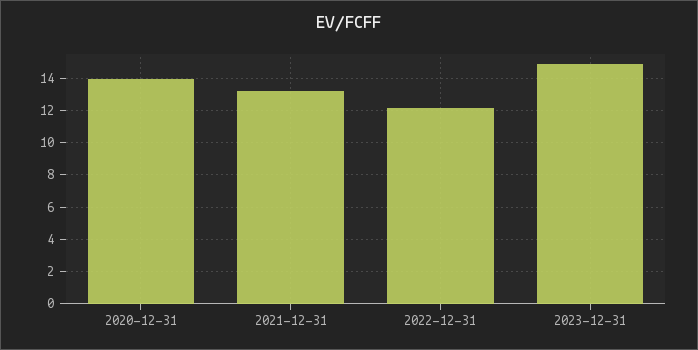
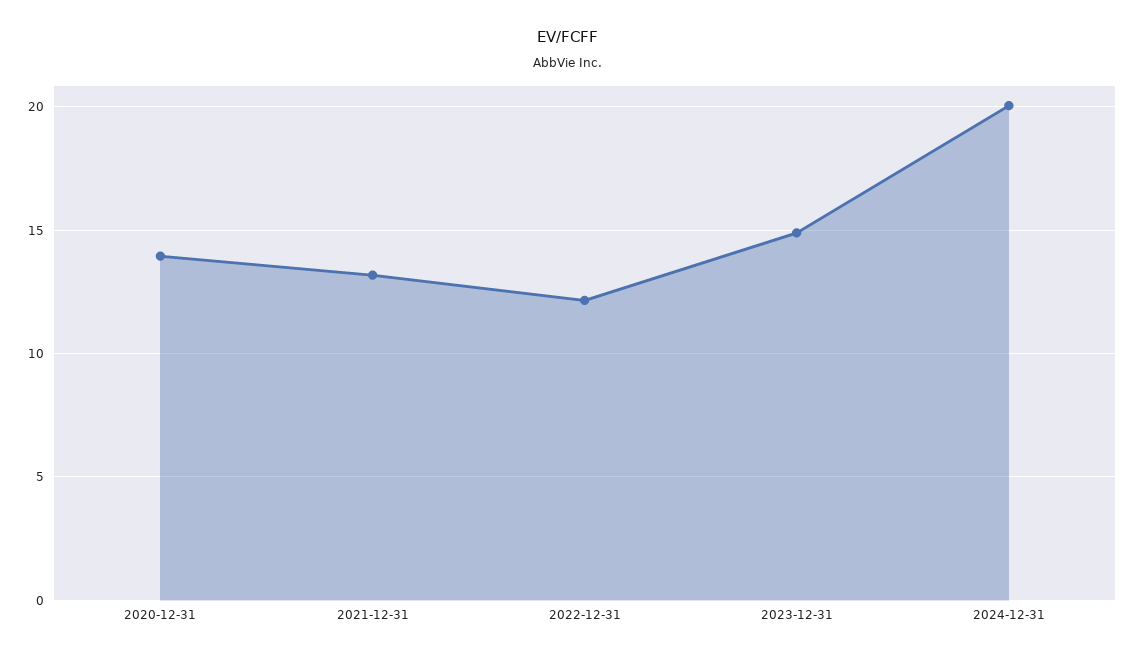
2024-12-31: none -> 20

